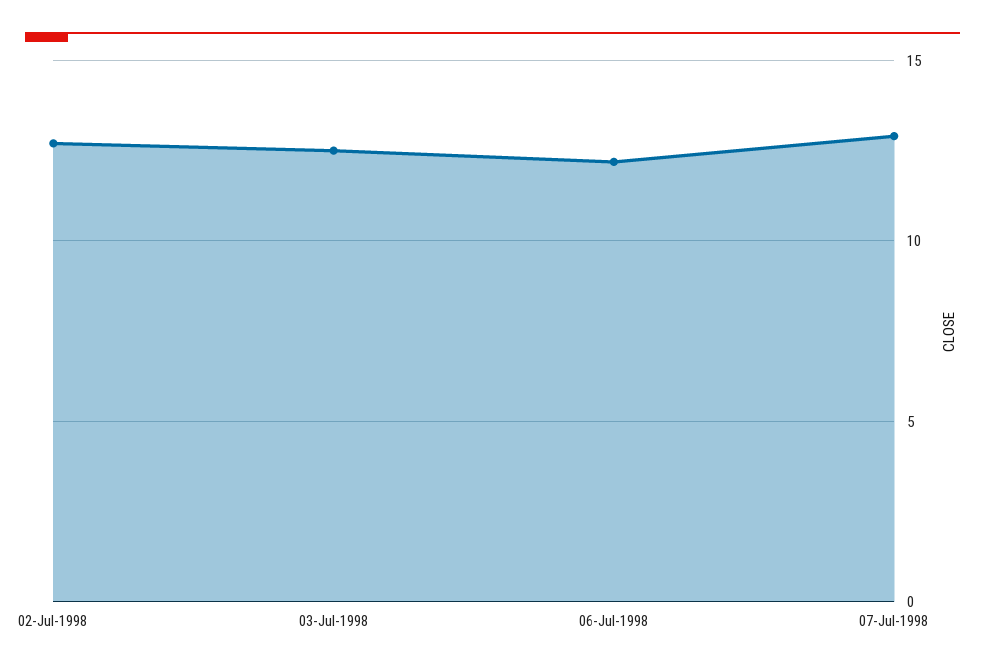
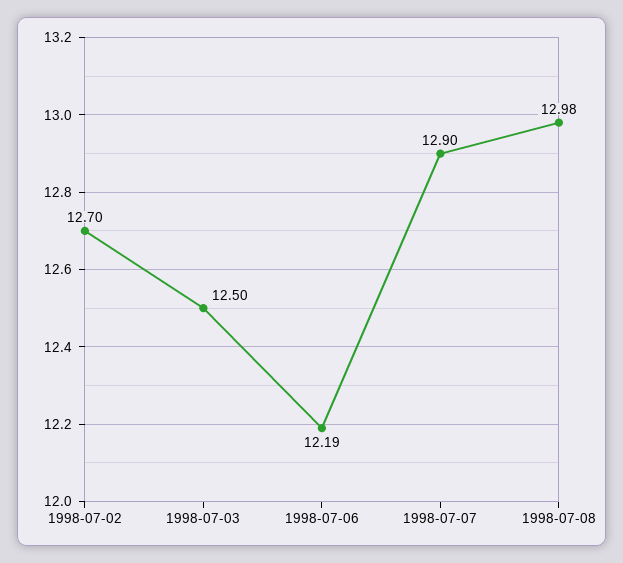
1998-07-08: none -> 12.98

